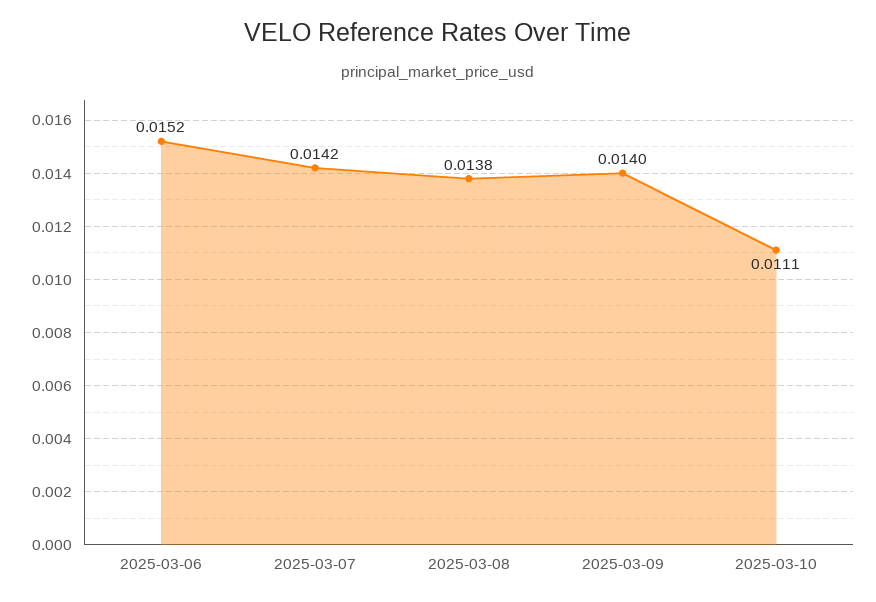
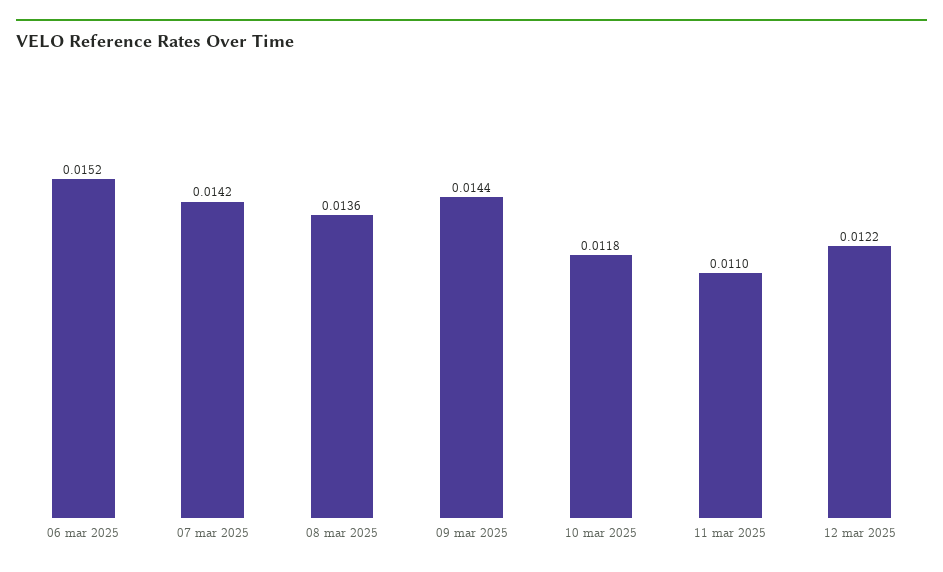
2025-03-08: 0.0138 -> 0.0136
2025-03-09: 0.014 -> 0.0144
2025-03-10: 0.0111 -> 0.0118
11 mar 2025: none -> 0.011
12 mar 2025: none -> 0.0122

